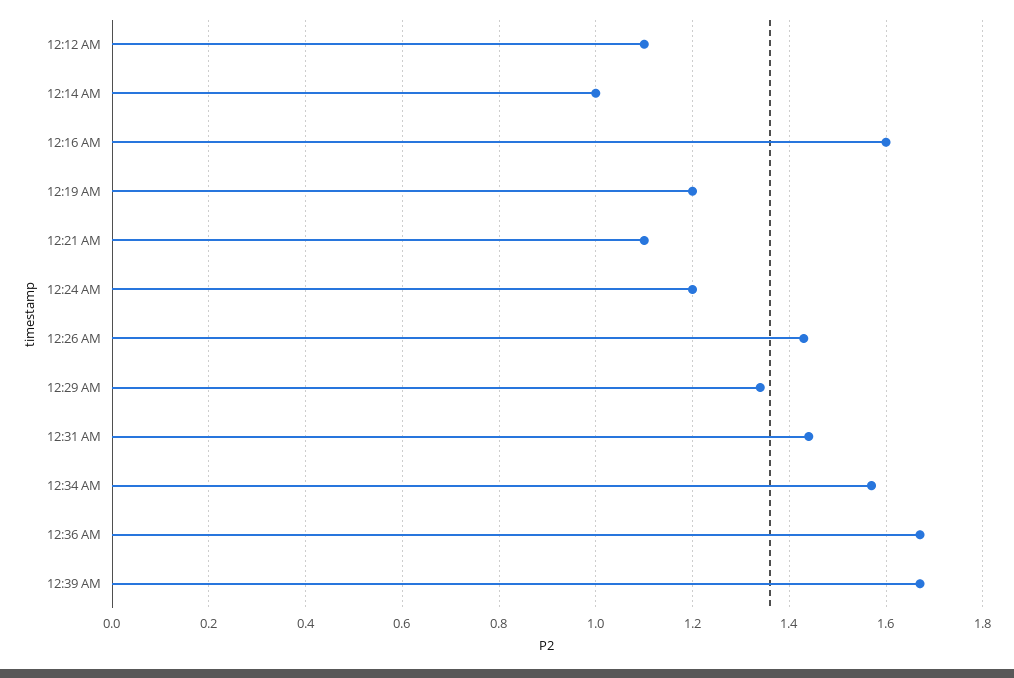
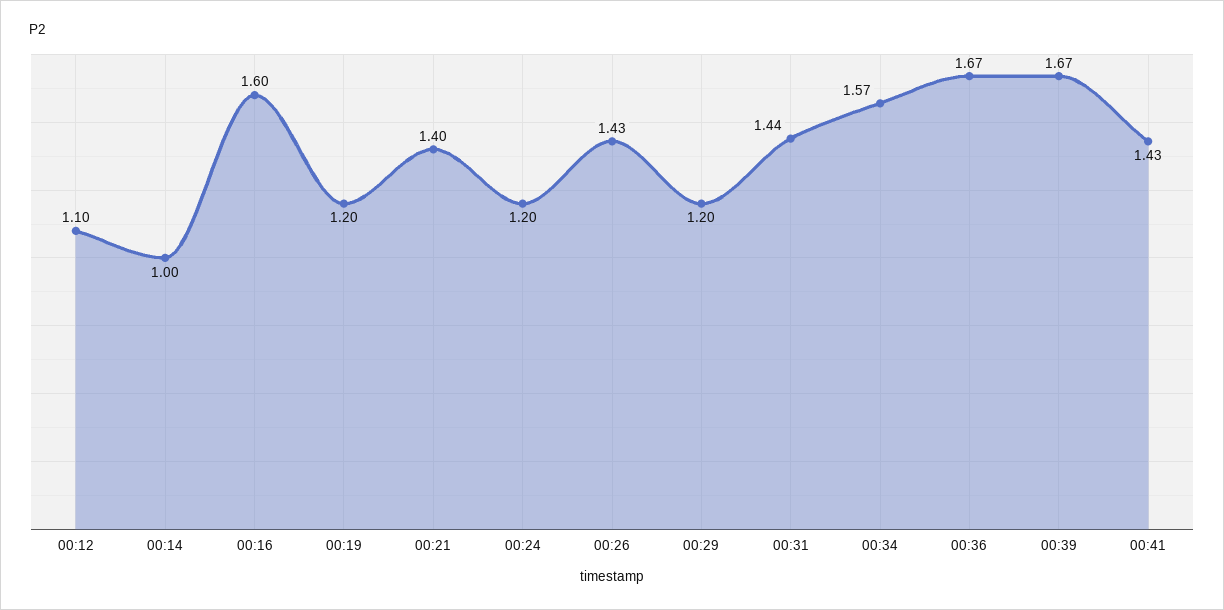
12:21 AM: 1.1 -> 1.4
12:29 AM: 1.35 -> 1.2
00:41: none -> 1.43

